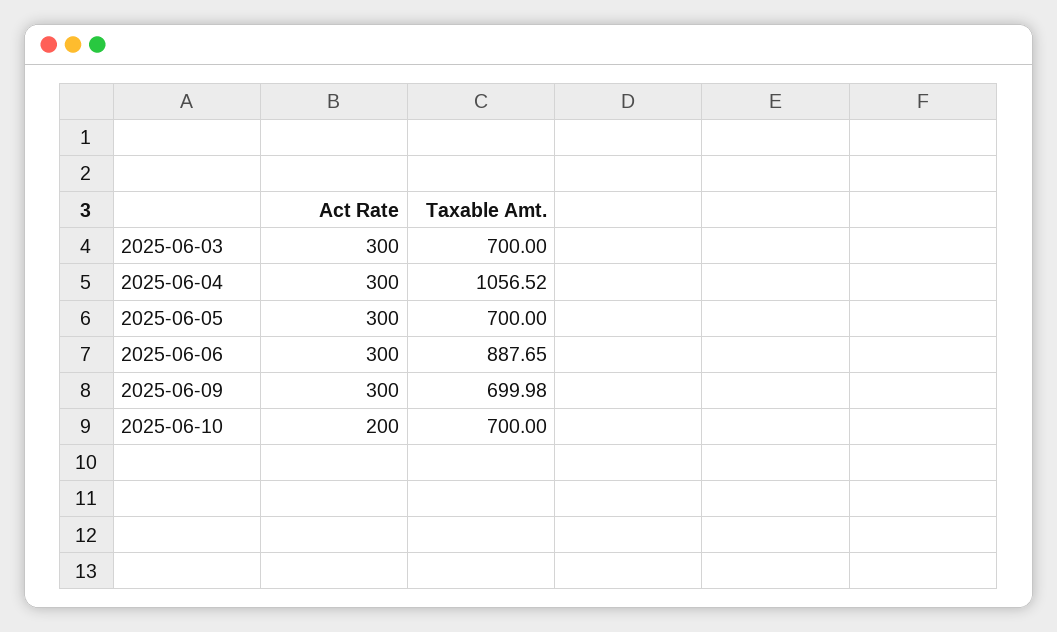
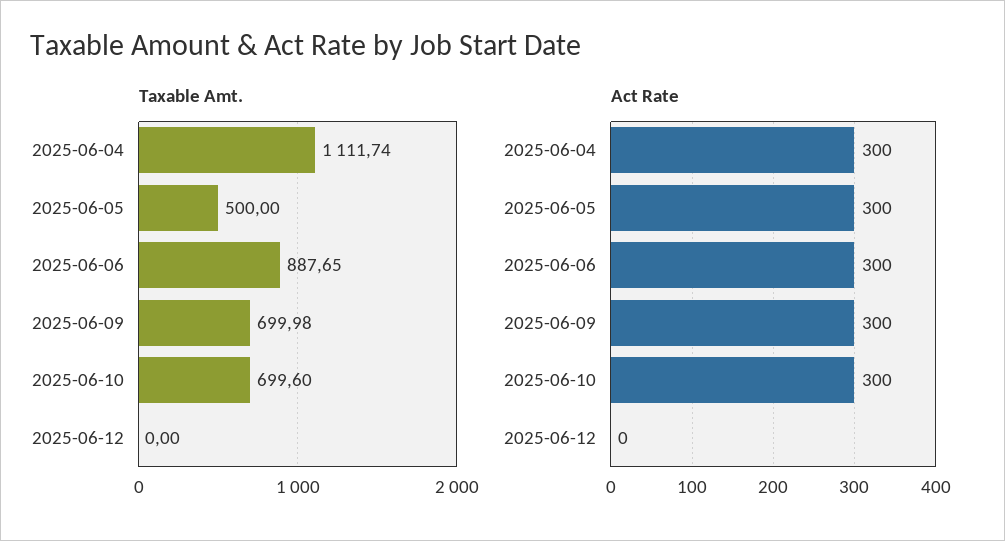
Act Rate, 2025-06-03: 300 -> none
Taxable Amt., 2025-06-03: 700 -> none
Taxable Amt., 2025-06-04: 1056.52 -> 1111.74
Taxable Amt., 2025-06-05: 700 -> 500
Act Rate, 2025-06-10: 200 -> 300
Taxable Amt., 2025-06-10: 700 -> 699.6
Taxable Amt., 2025-06-12: none -> 0
Act Rate, 2025-06-12: none -> 0

